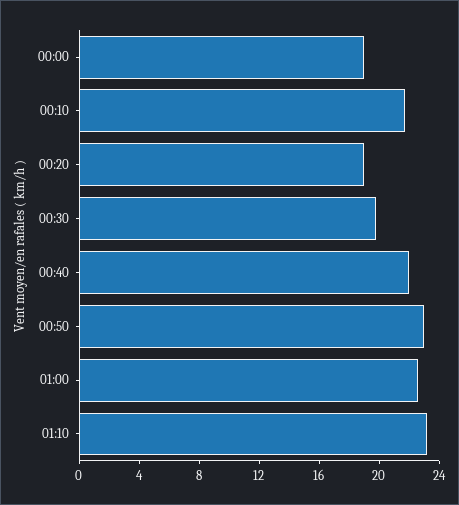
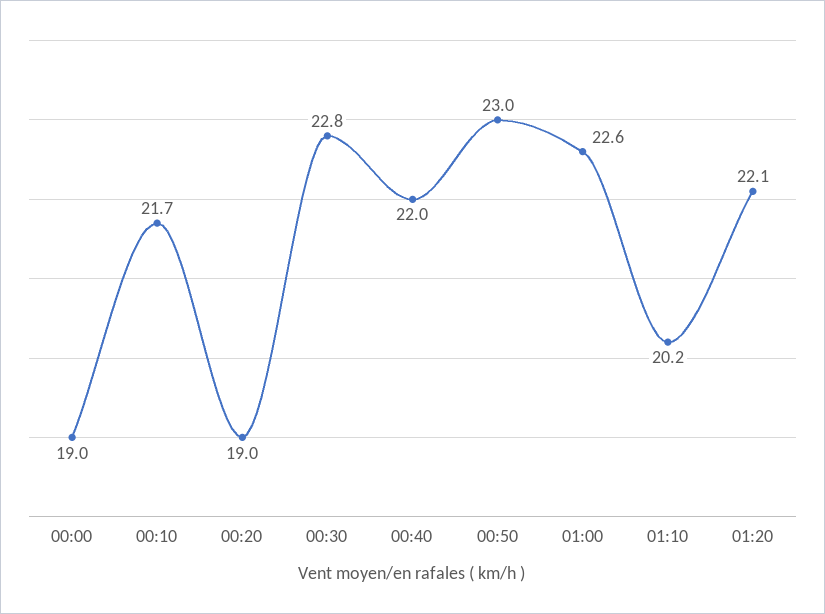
00:30: 20 -> 22.8
01:10: 23 -> 20.2
01:20: none -> 22.1

